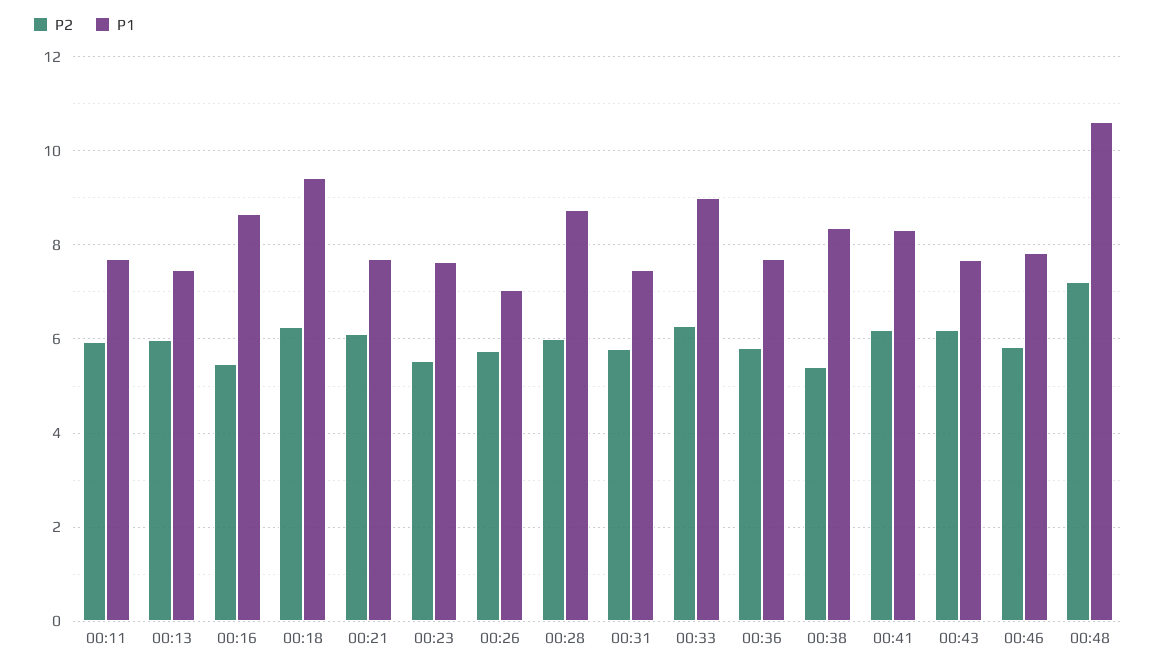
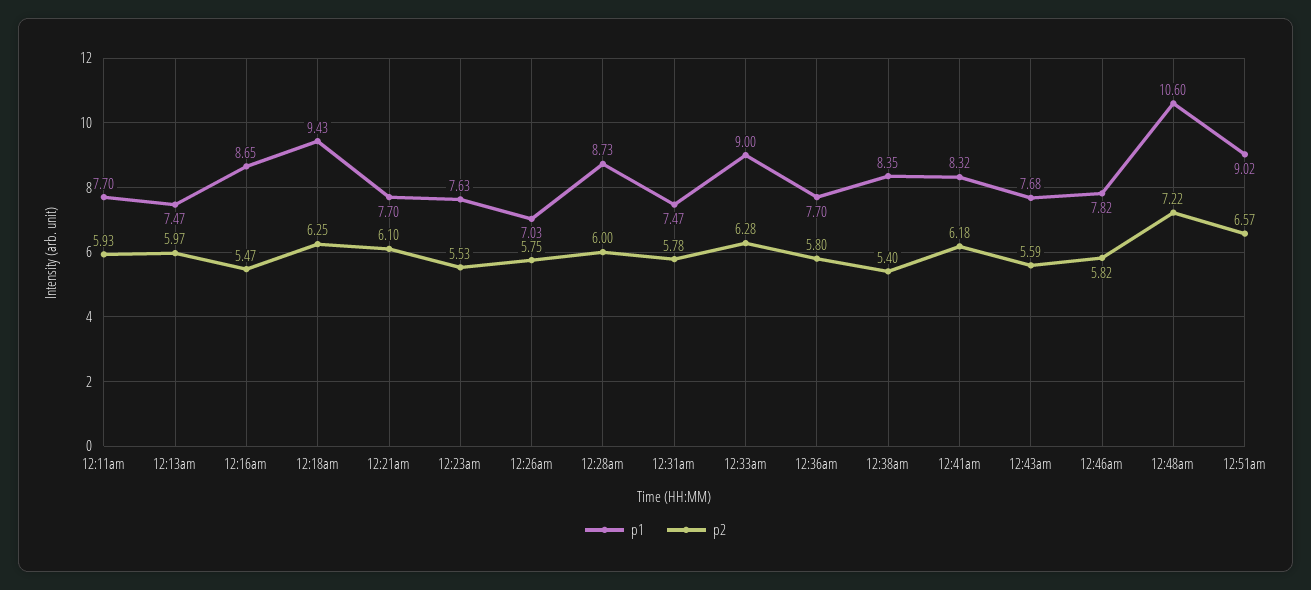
P2, 00:43: 6.2 -> 5.59
P1, 12:51am: none -> 9.02
P2, 12:51am: none -> 6.57

